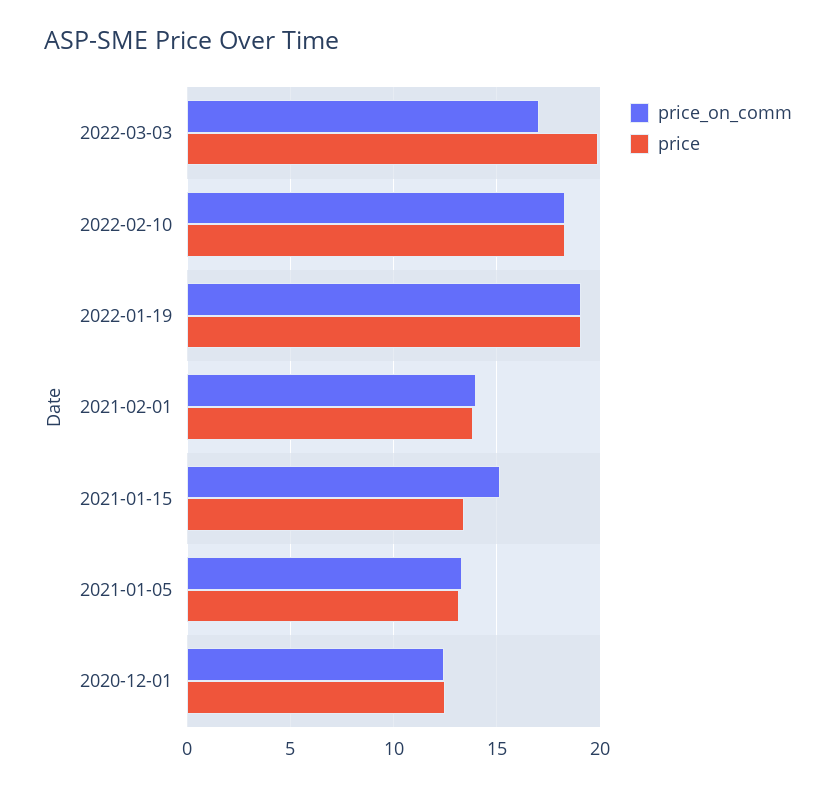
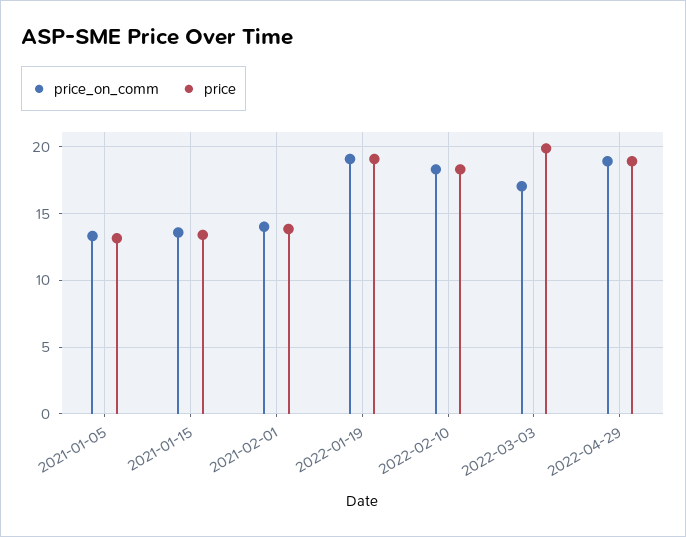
price_on_comm, 2021-01-15: 15 -> 13.5
price_on_comm, 2020-12-01: 12.5 -> none
price, 2020-12-01: 12.5 -> none
price_on_comm, 2022-04-29: none -> 19
price, 2022-04-29: none -> 19

